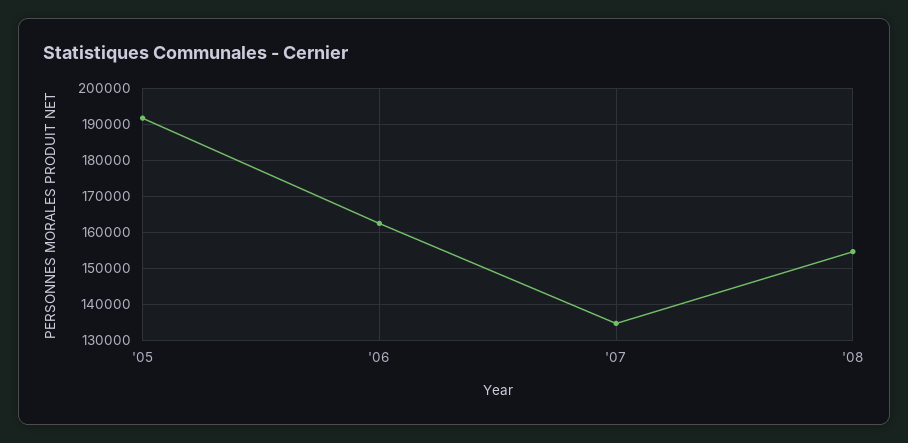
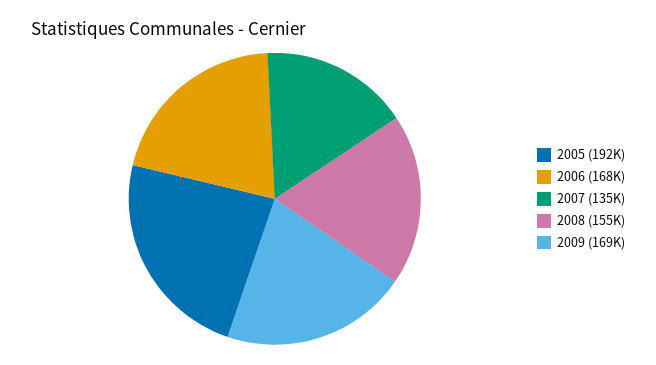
'06: 162000 -> 168000
2009: none -> 169000

